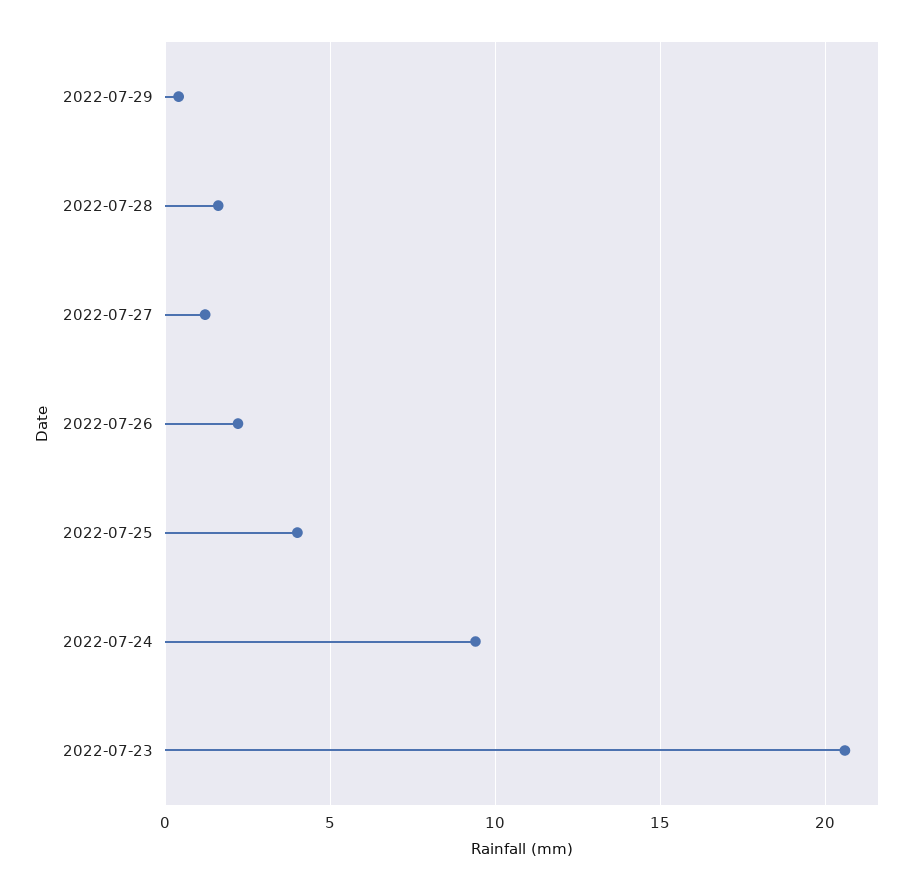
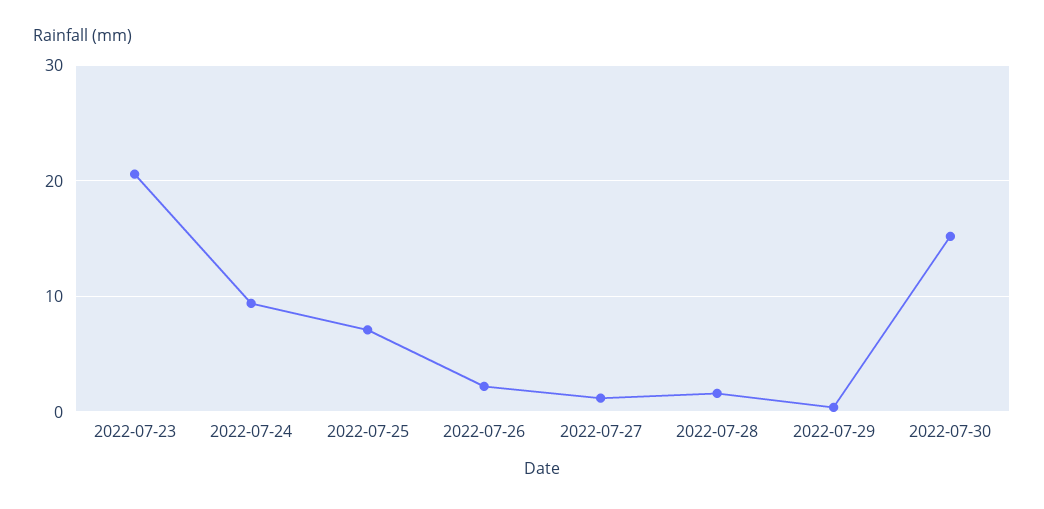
2022-07-25: 4 -> 7
2022-07-30: none -> 15

